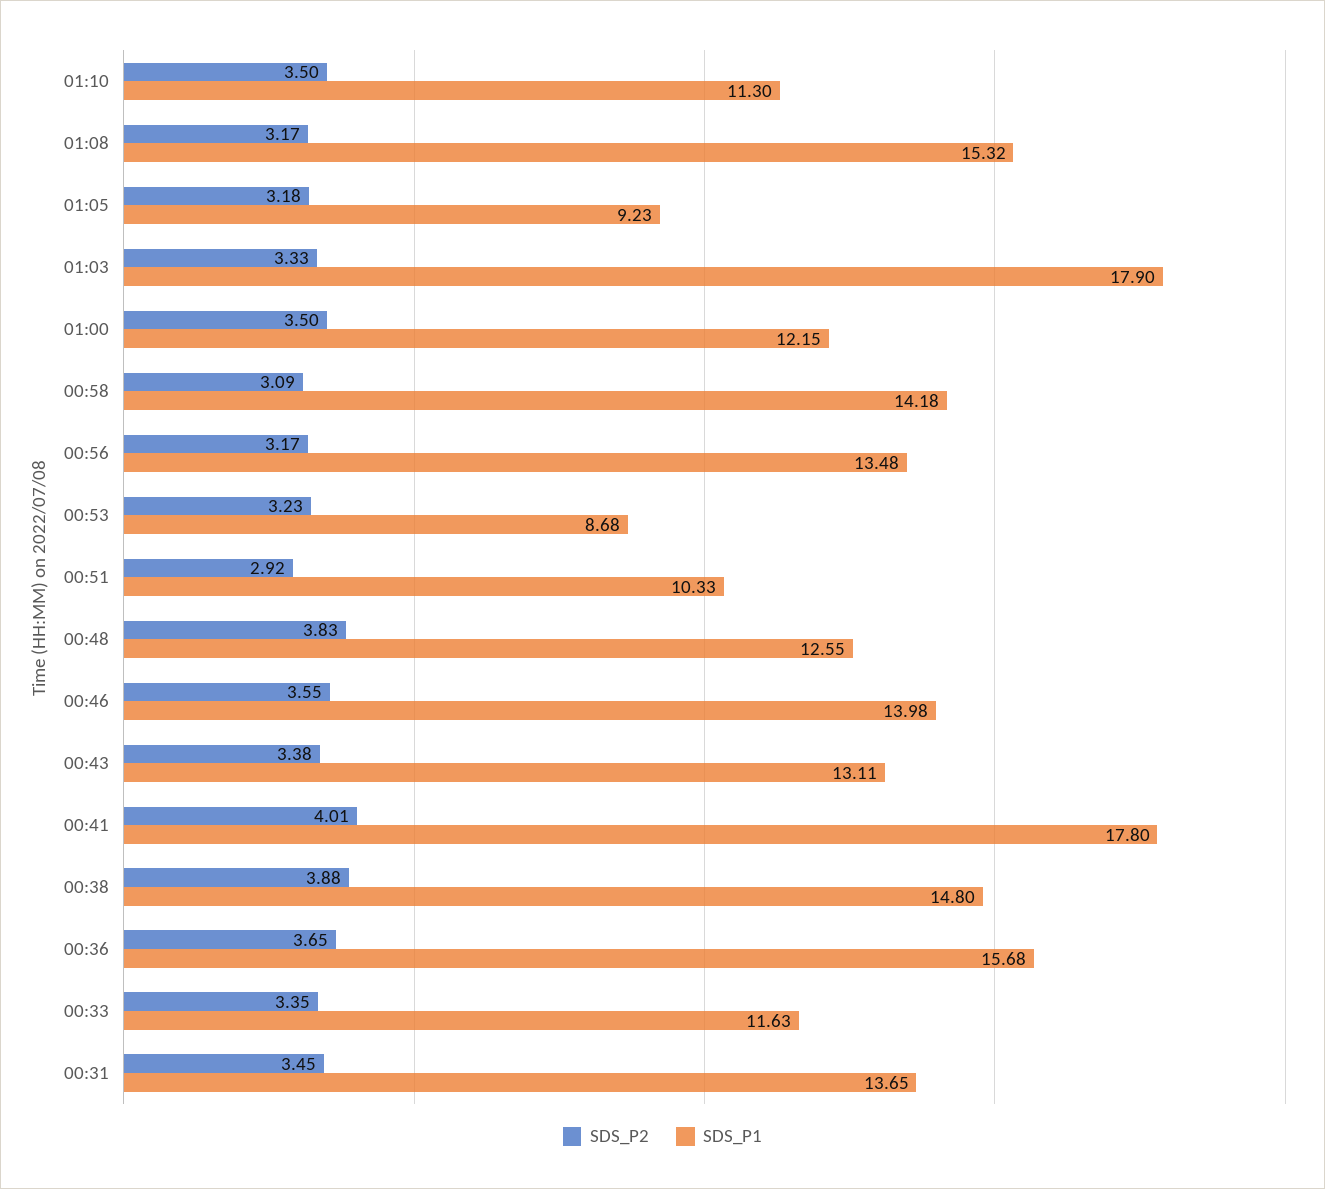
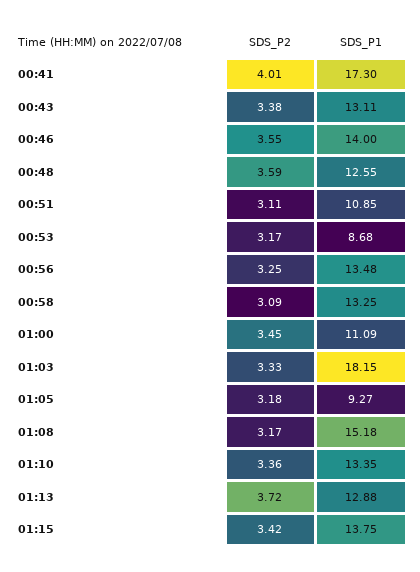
SDS_P2, 01:10: 3.5 -> 3.36
SDS_P1, 01:10: 11.3 -> 13.35
SDS_P1, 01:08: 15.32 -> 15.18
SDS_P1, 01:05: 9.23 -> 9.27
SDS_P1, 01:03: 17.9 -> 18.15
SDS_P2, 01:00: 3.5 -> 3.45
SDS_P1, 01:00: 12.15 -> 11.09
SDS_P1, 00:58: 14.18 -> 13.25
SDS_P2, 00:56: 3.17 -> 3.25
SDS_P2, 00:53: 3.23 -> 3.17
SDS_P2, 00:51: 2.92 -> 3.11
SDS_P1, 00:51: 10.33 -> 10.85
SDS_P2, 00:48: 3.83 -> 3.59
SDS_P1, 00:46: 13.98 -> 14
SDS_P1, 00:41: 17.8 -> 17.3
SDS_P2, 00:38: 3.88 -> none
SDS_P1, 00:38: 14.8 -> none
SDS_P2, 00:36: 3.65 -> none
SDS_P1, 00:36: 15.68 -> none
SDS_P2, 00:33: 3.35 -> none
SDS_P1, 00:33: 11.63 -> none
SDS_P2, 00:31: 3.45 -> none
SDS_P1, 00:31: 13.65 -> none
SDS_P2, 01:13: none -> 3.72
SDS_P1, 01:13: none -> 12.88
SDS_P2, 01:15: none -> 3.42
SDS_P1, 01:15: none -> 13.75

